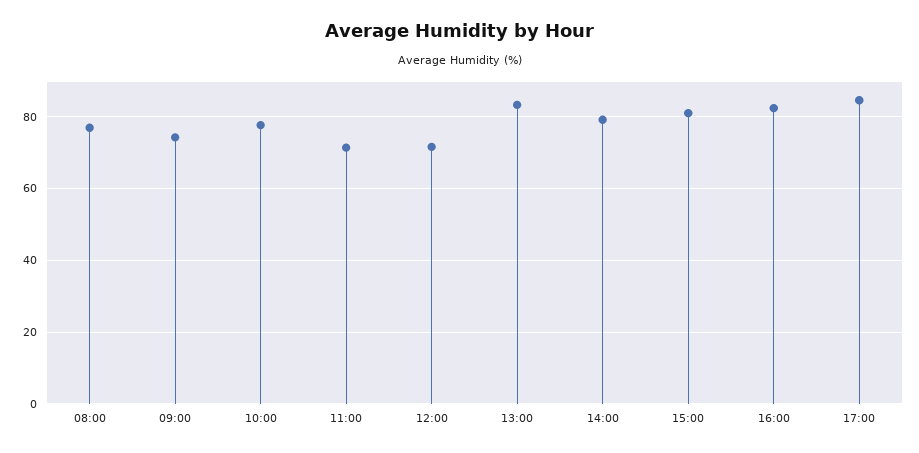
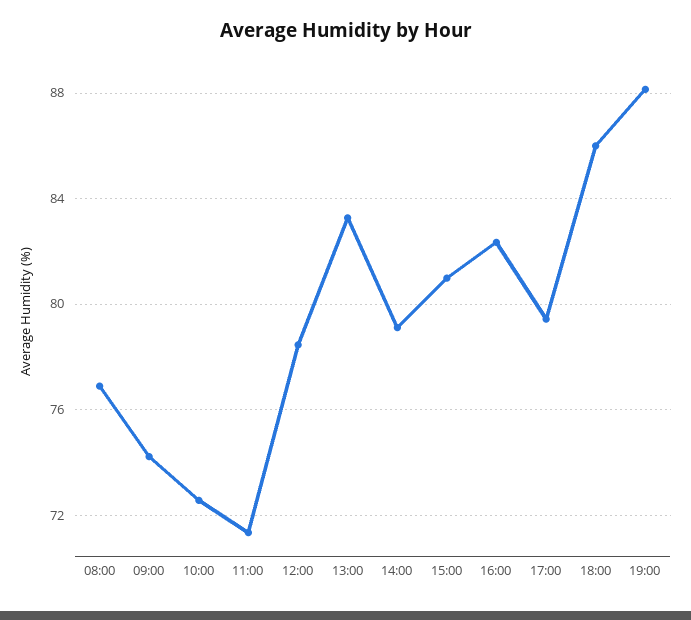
10:00: 78 -> 72.5
12:00: 72 -> 78.5
17:00: 84 -> 79.5
18:00: none -> 86
19:00: none -> 88

